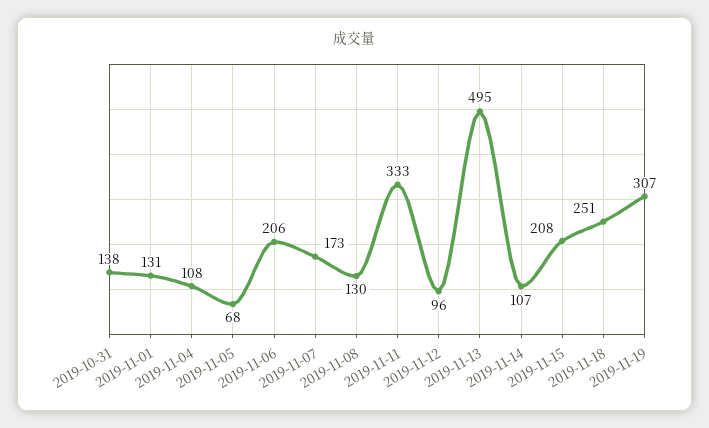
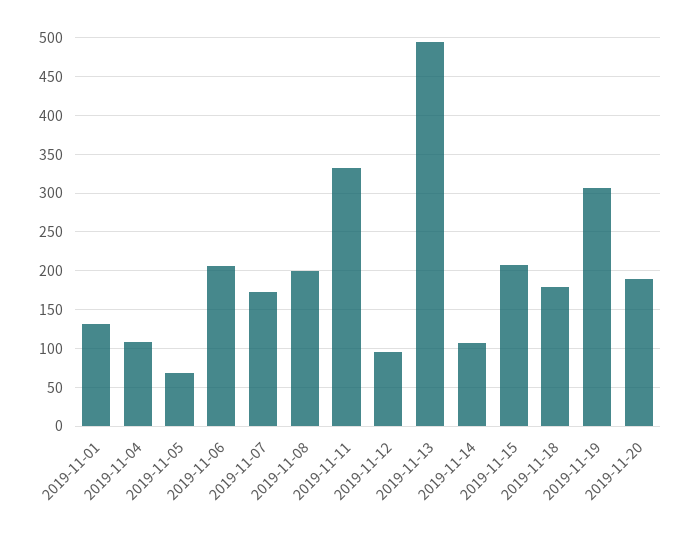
2019-10-31: 138 -> none
2019-11-08: 130 -> 200
2019-11-18: 251 -> 180
2019-11-20: none -> 190

